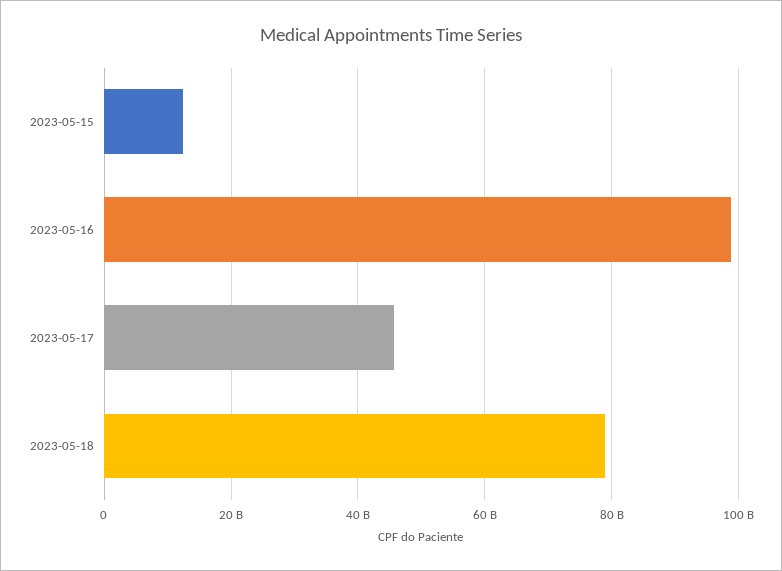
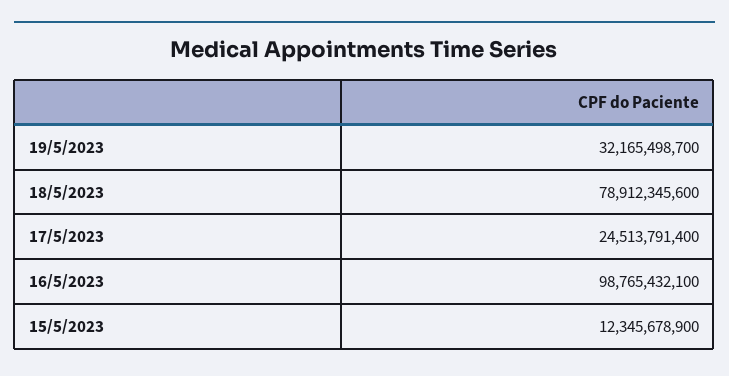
2023-05-17: 46000000000 -> 24513791400
19/5/2023: none -> 32165498700

